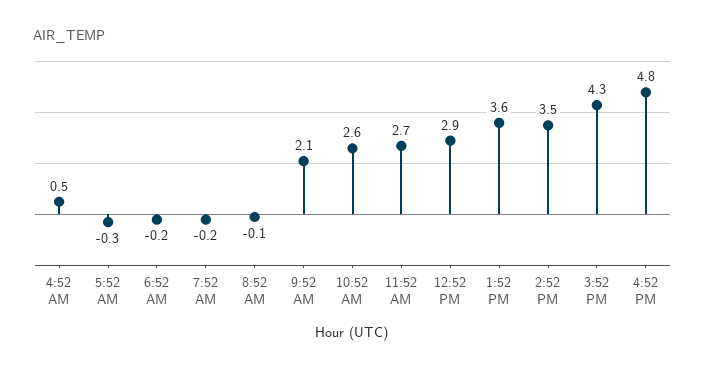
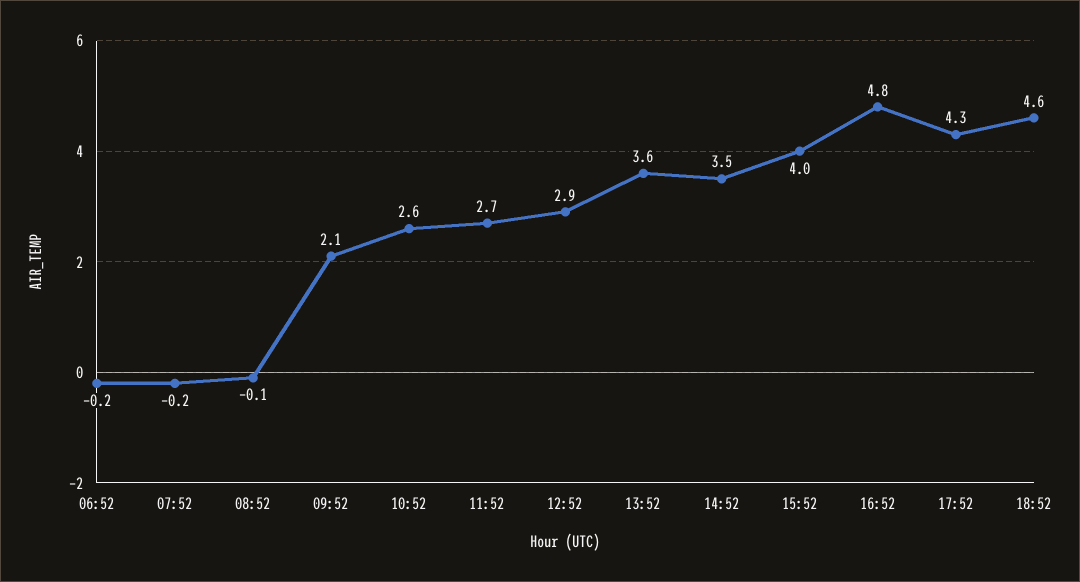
4:52 AM: 0.5 -> none
5:52 AM: -0.3 -> none
3:52 PM: 4.3 -> 4
17:52: none -> 4.3
18:52: none -> 4.6

